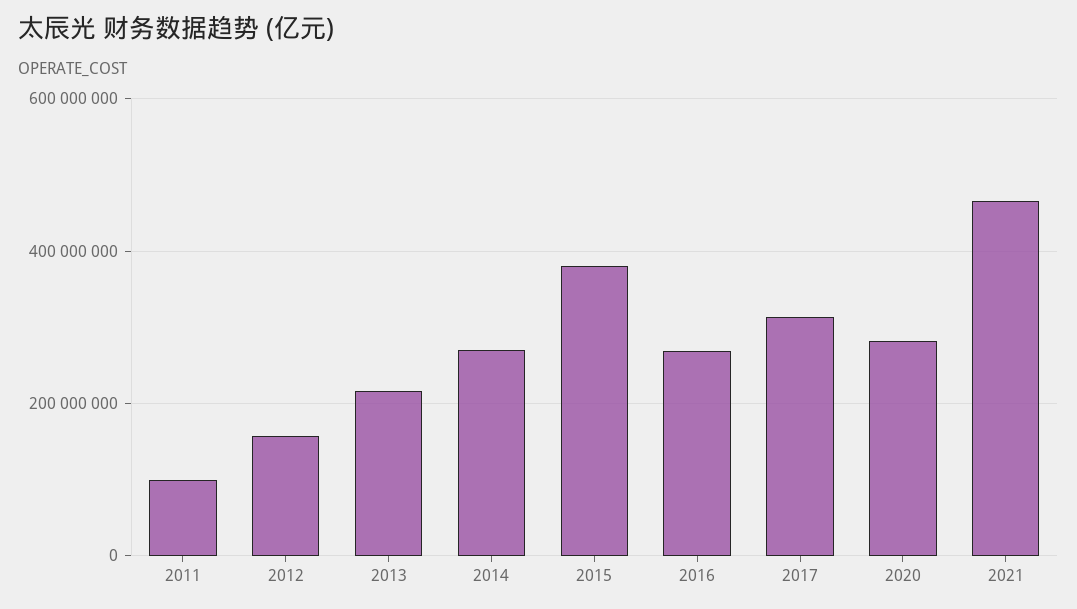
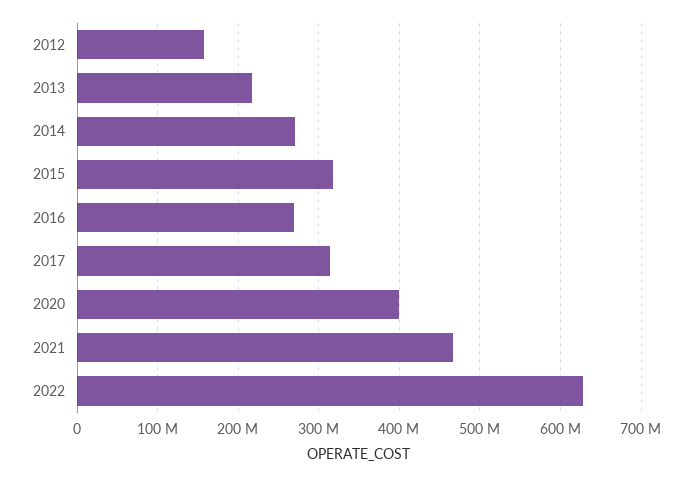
2011: 100000000 -> none
2015: 380000000 -> 320000000
2020: 280000000 -> 400000000
2022: none -> 630000000

